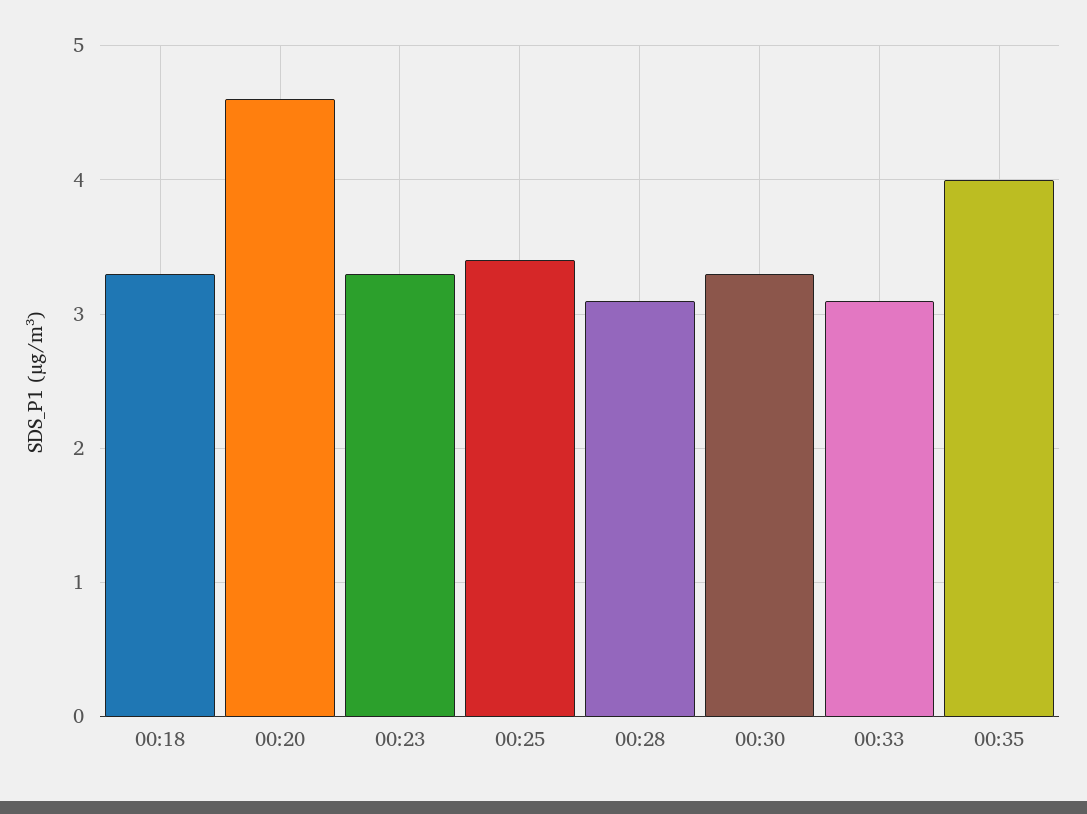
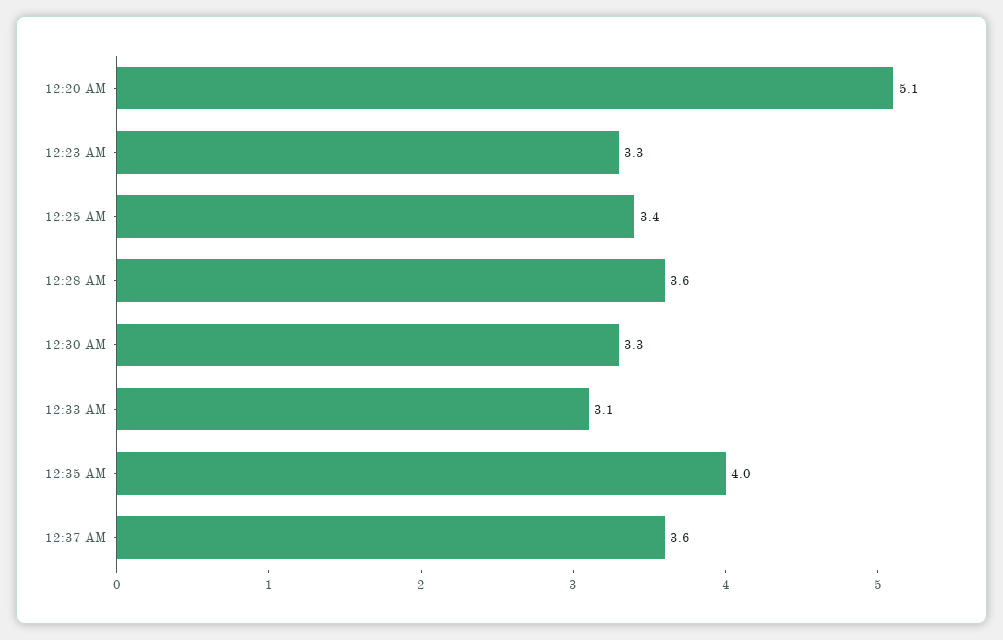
00:18: 3.3 -> none
00:20: 4.6 -> 5.1
00:28: 3.1 -> 3.6
12:37 AM: none -> 3.6

